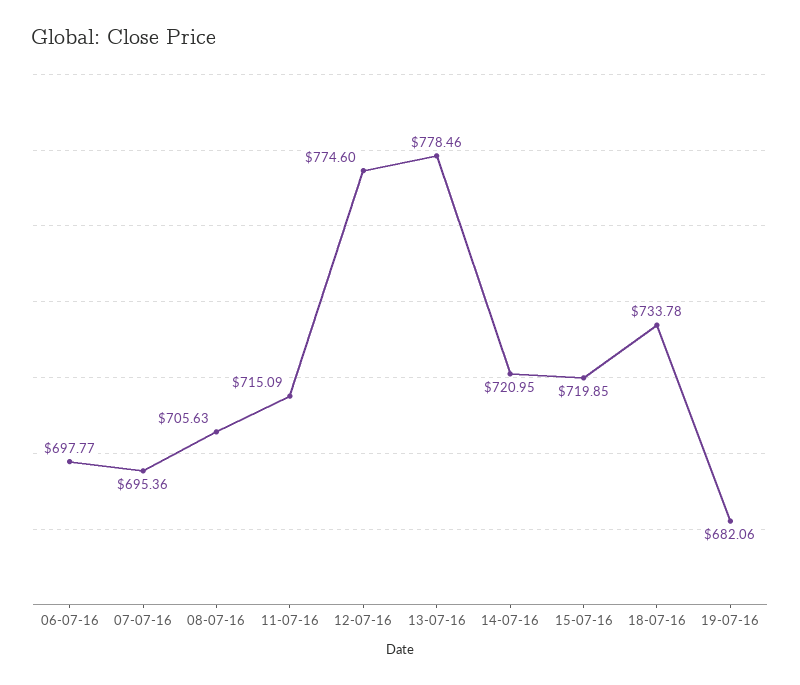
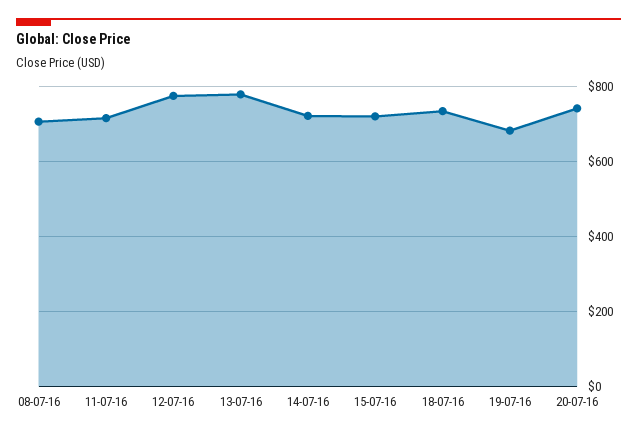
06-07-16: 697.77 -> none
07-07-16: 695.36 -> none
20-07-16: none -> 740

